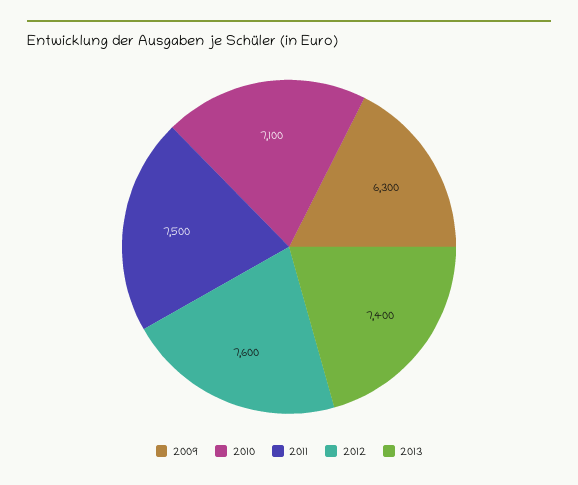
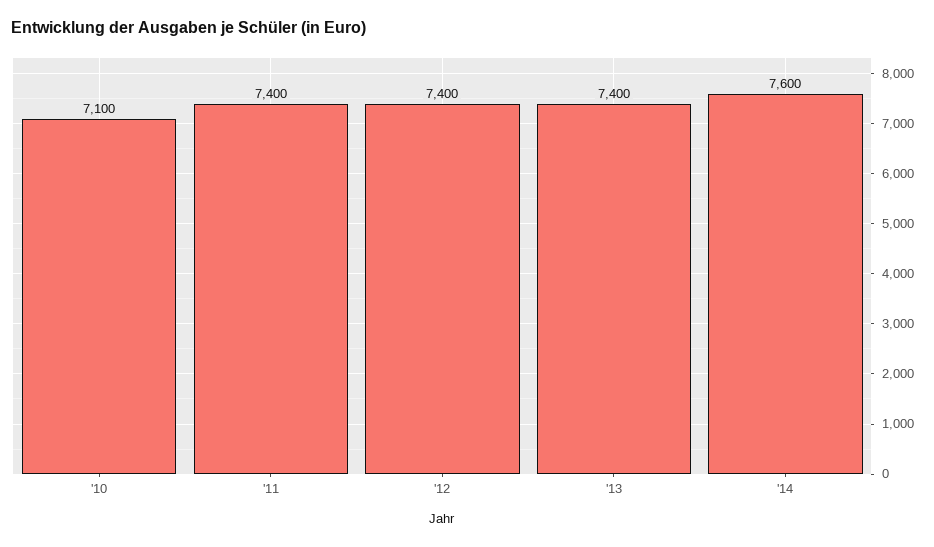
2009: 6300 -> none
2011: 7500 -> 7400
2012: 7600 -> 7400
'14: none -> 7600

